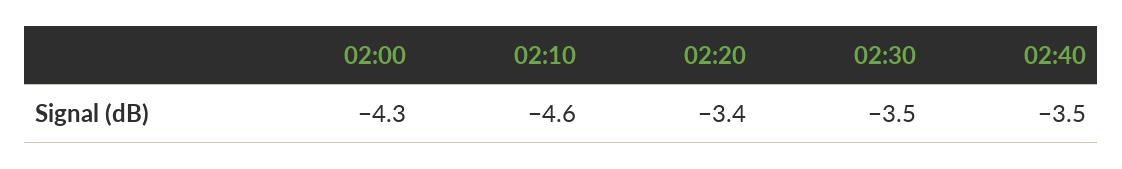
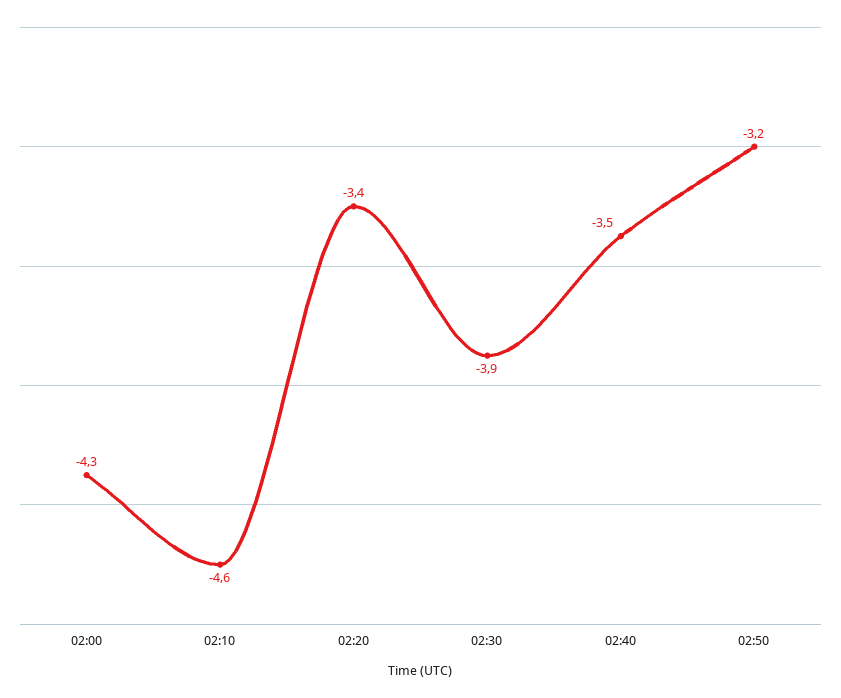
02:30: -3.5 -> -3.9
02:50: none -> -3.2

